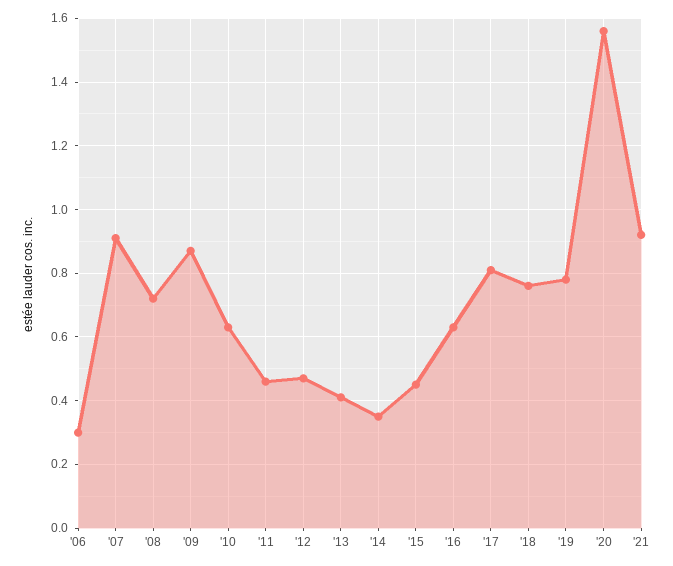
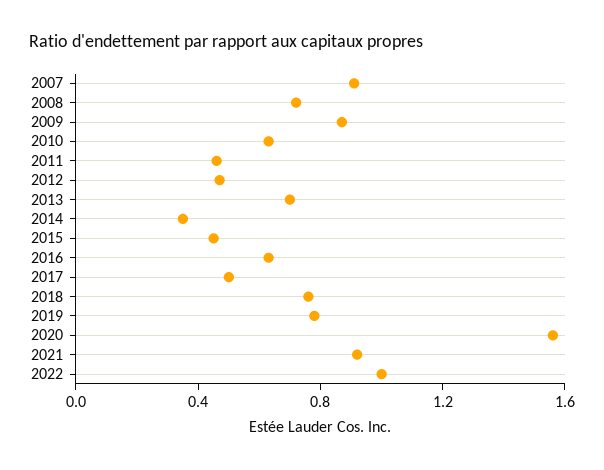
'06: 0.3 -> none
'13: 0.4 -> 0.7
'17: 0.8 -> 0.5
2022: none -> 1

